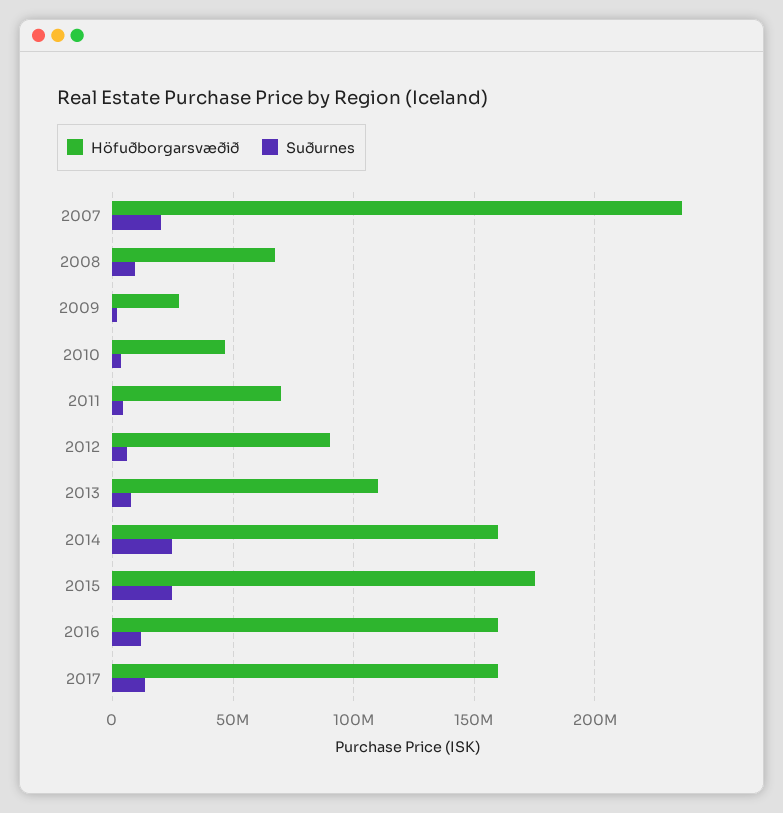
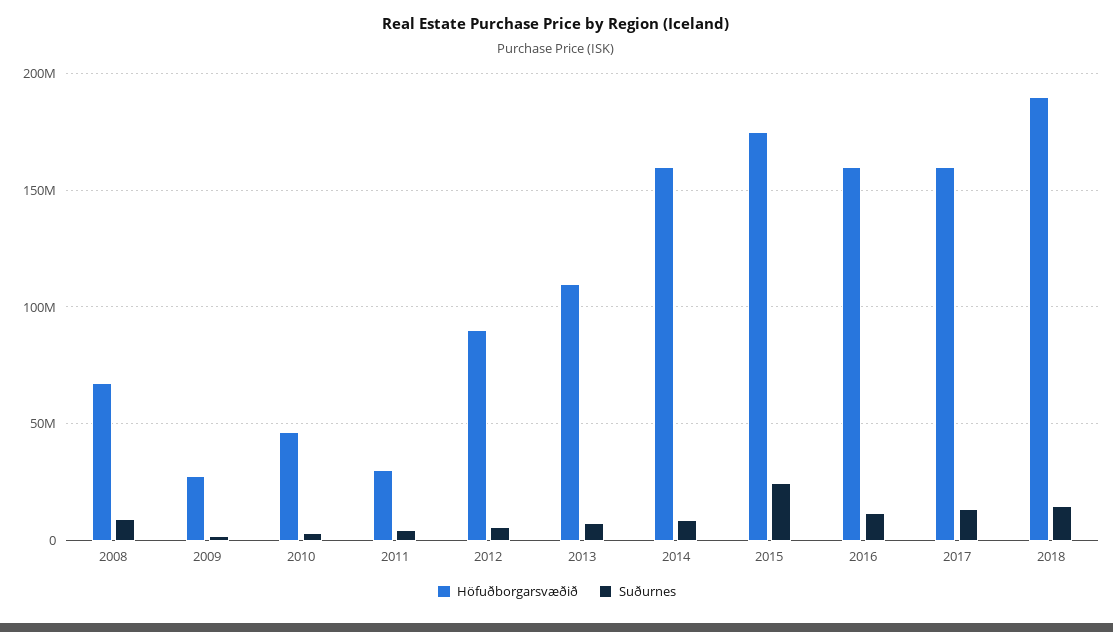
Höfuðborgarsvæðið, 2007: 235000000 -> none
Suðurnes, 2007: 20000000 -> none
Höfuðborgarsvæðið, 2011: 70000000 -> 30000000
Suðurnes, 2014: 25000000 -> 10000000
Höfuðborgarsvæðið, 2018: none -> 190000000
Suðurnes, 2018: none -> 15000000

